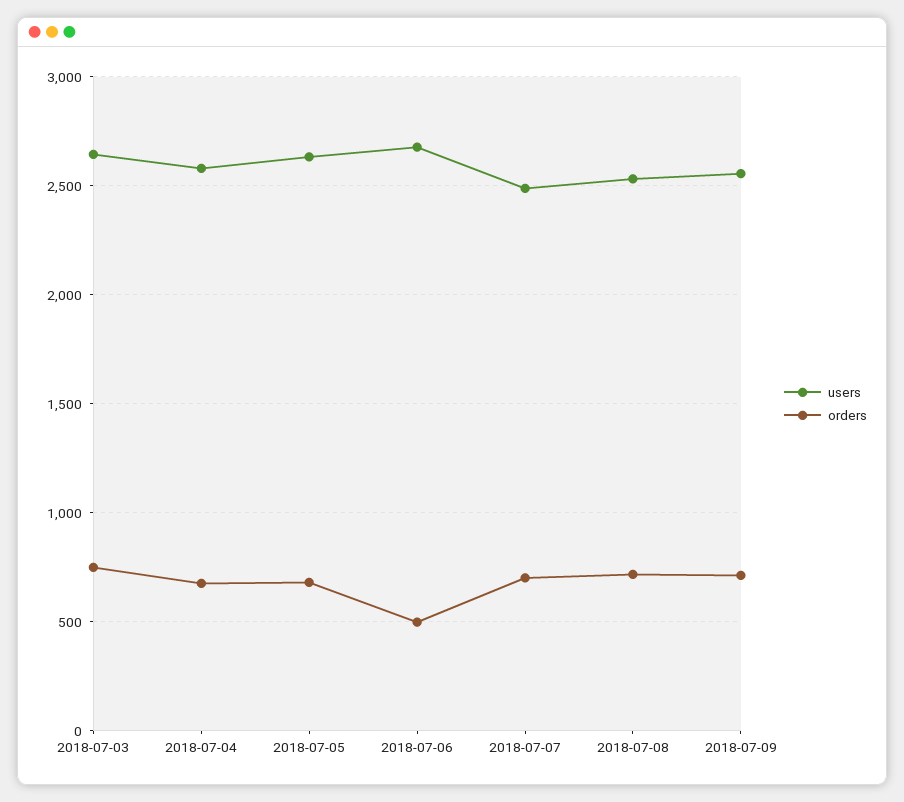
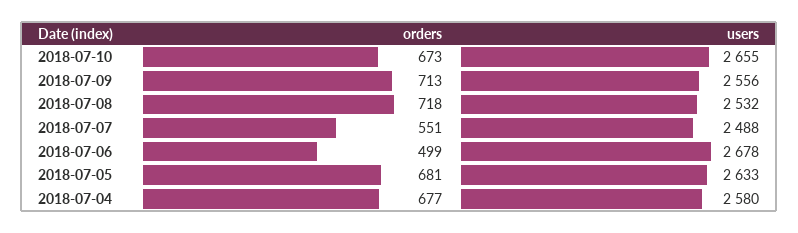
users, 2018-07-03: 2650 -> none
orders, 2018-07-03: 750 -> none
orders, 2018-07-07: 700 -> 551
orders, 2018-07-10: none -> 673
users, 2018-07-10: none -> 2655

